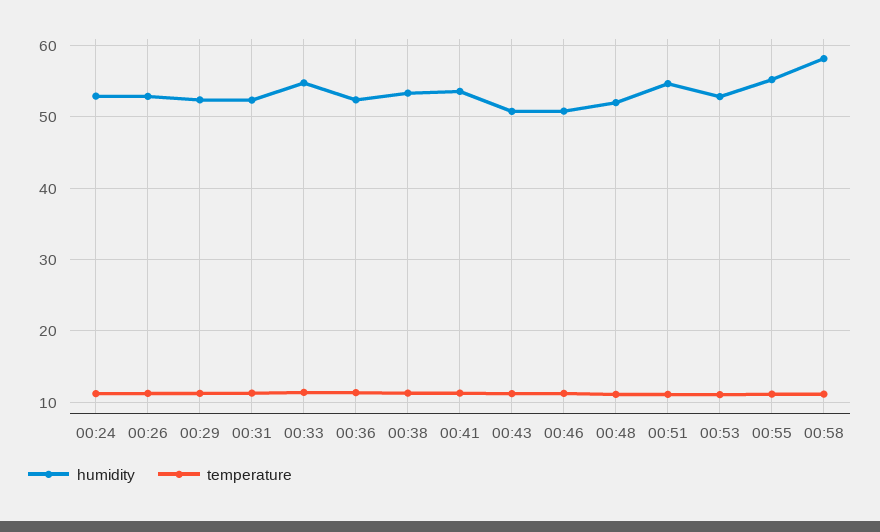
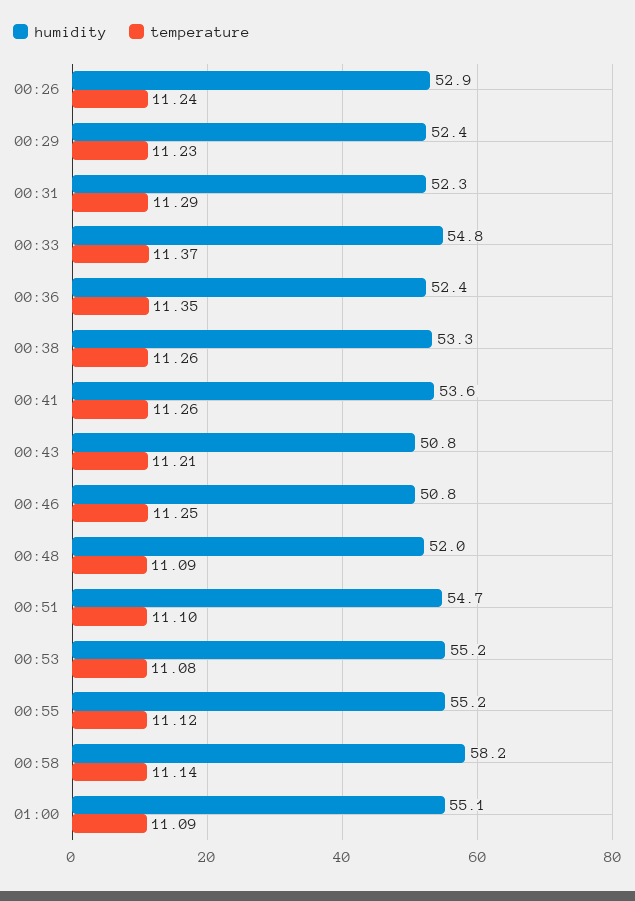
humidity, 00:24: 53 -> none
temperature, 00:24: 11 -> none
humidity, 00:53: 53 -> 55.2
humidity, 01:00: none -> 55.1
temperature, 01:00: none -> 11.09

